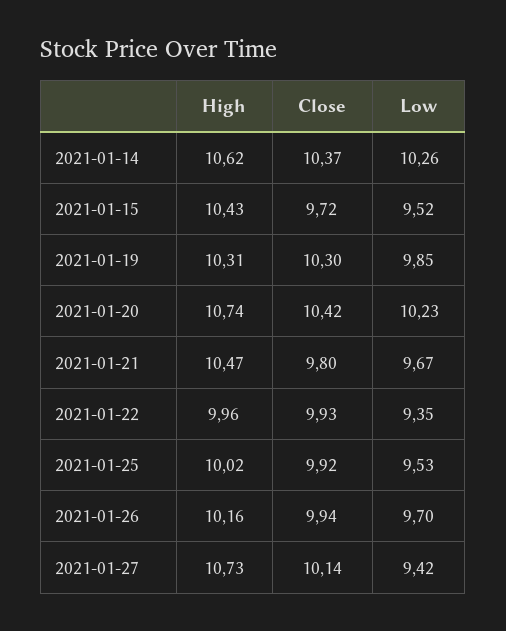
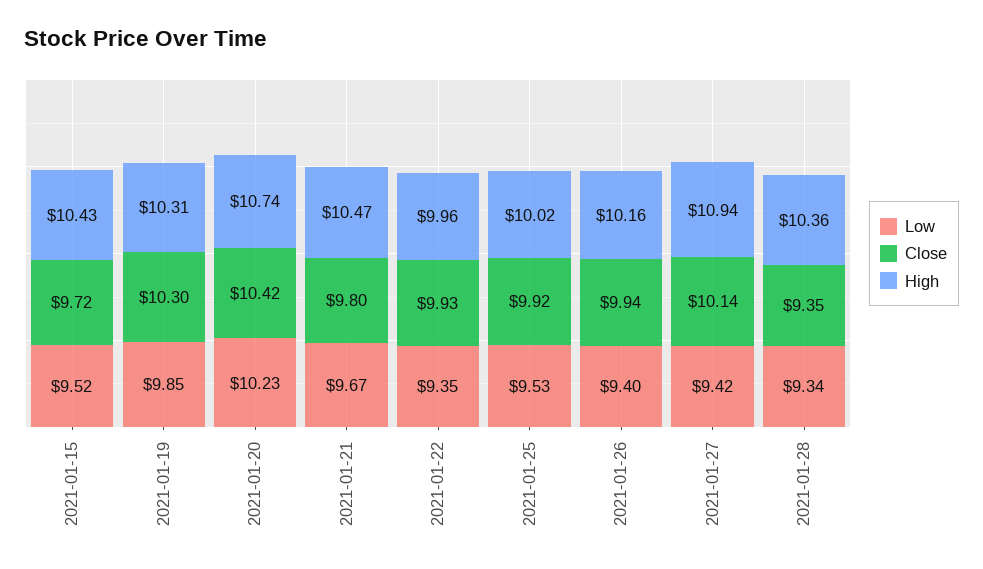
High, 2021-01-14: 10.62 -> none
Close, 2021-01-14: 10.37 -> none
Low, 2021-01-14: 10.26 -> none
Low, 2021-01-26: 9.7 -> 9.4
High, 2021-01-27: 10.73 -> 10.94
Low, 2021-01-28: none -> 9.34
Close, 2021-01-28: none -> 9.35
High, 2021-01-28: none -> 10.36

